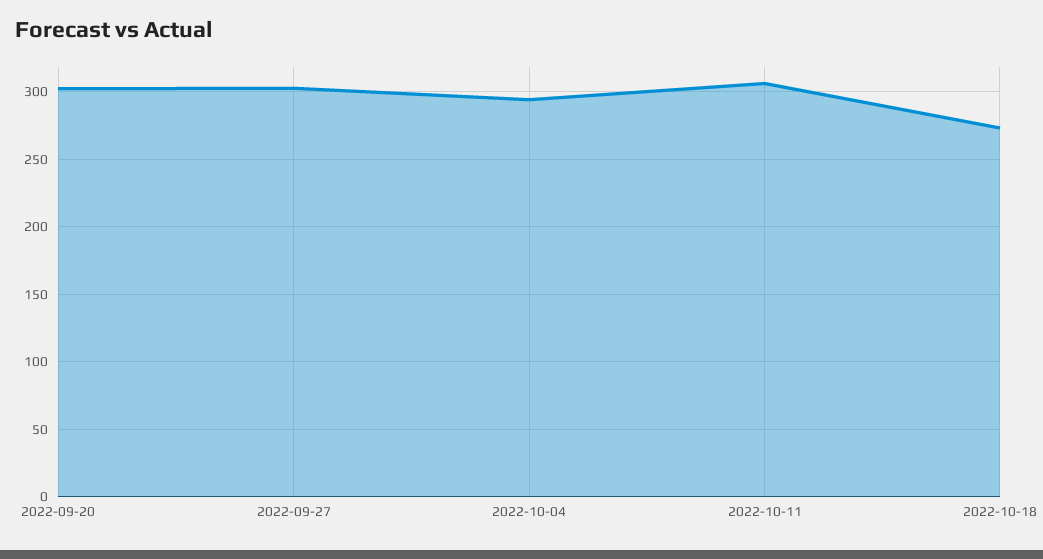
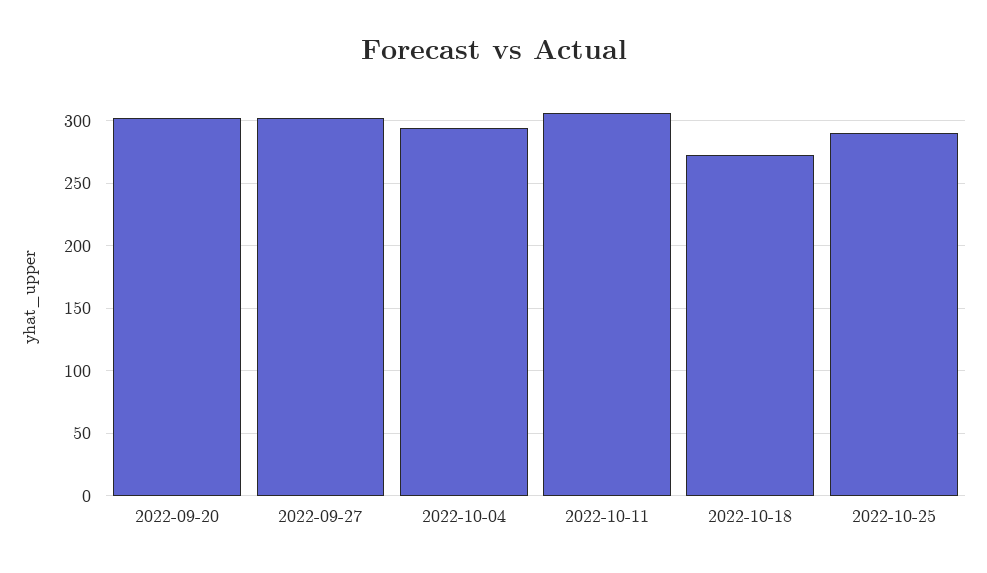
2022-10-25: none -> 290

